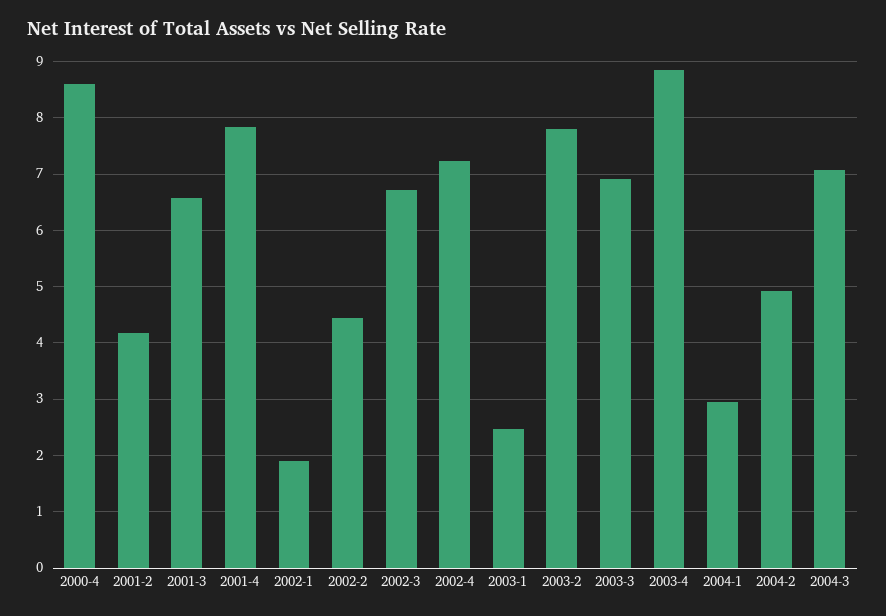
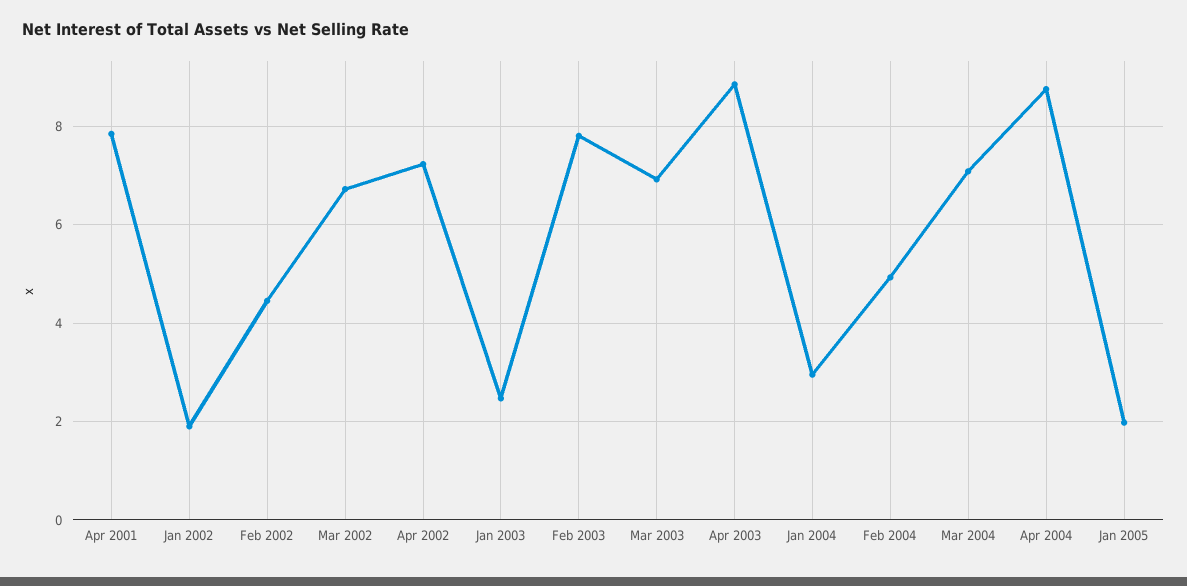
2000-4: 8.6 -> none
2001-2: 4.2 -> none
2001-3: 6.6 -> none
Apr 2004: none -> 8.8
Jan 2005: none -> 2

